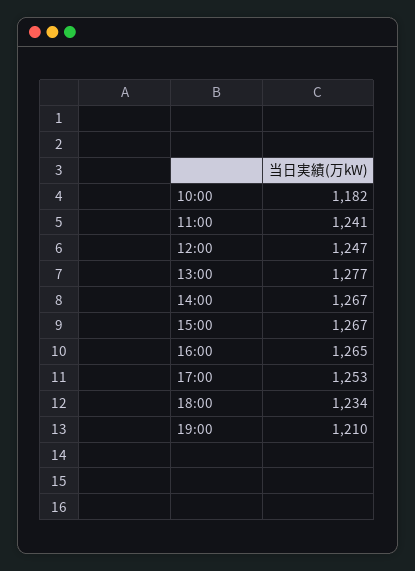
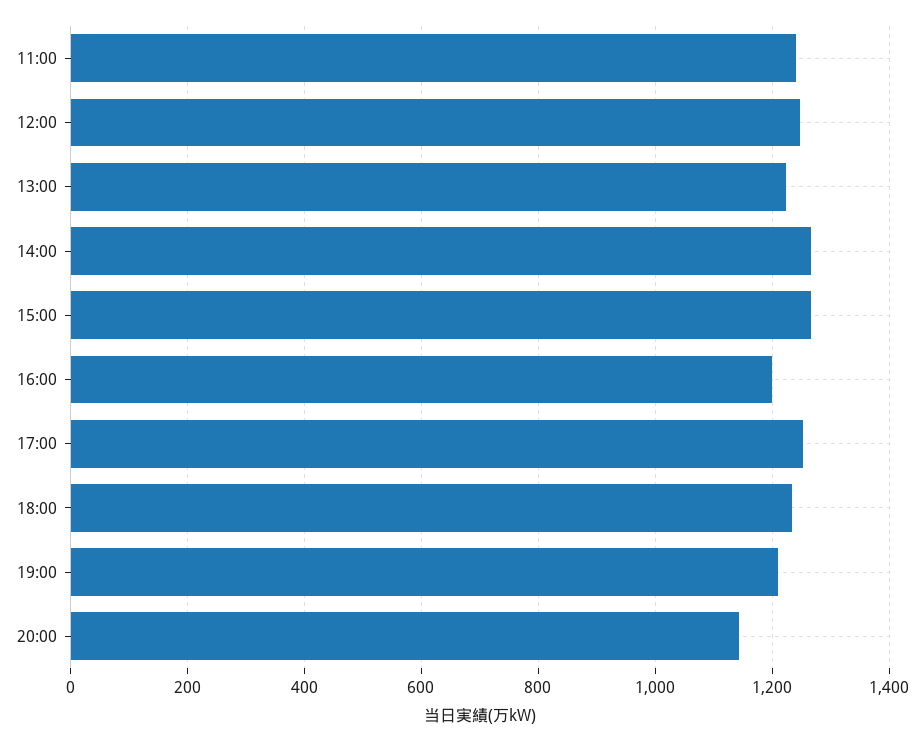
10:00: 1182 -> none
13:00: 1277 -> 1220
16:00: 1265 -> 1200
20:00: none -> 1140

